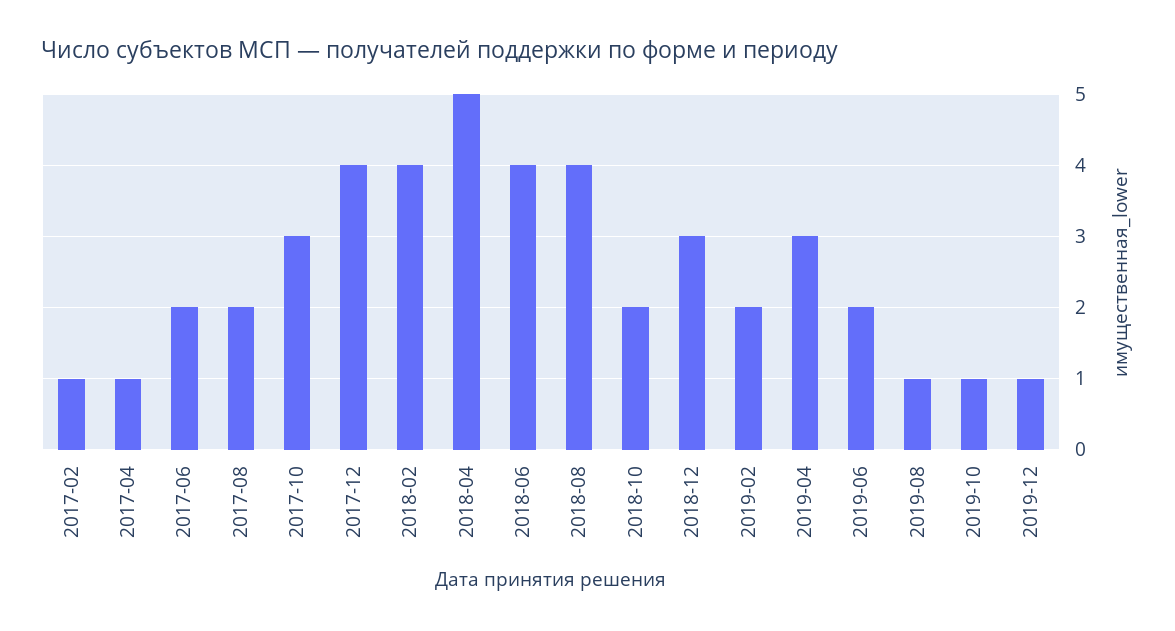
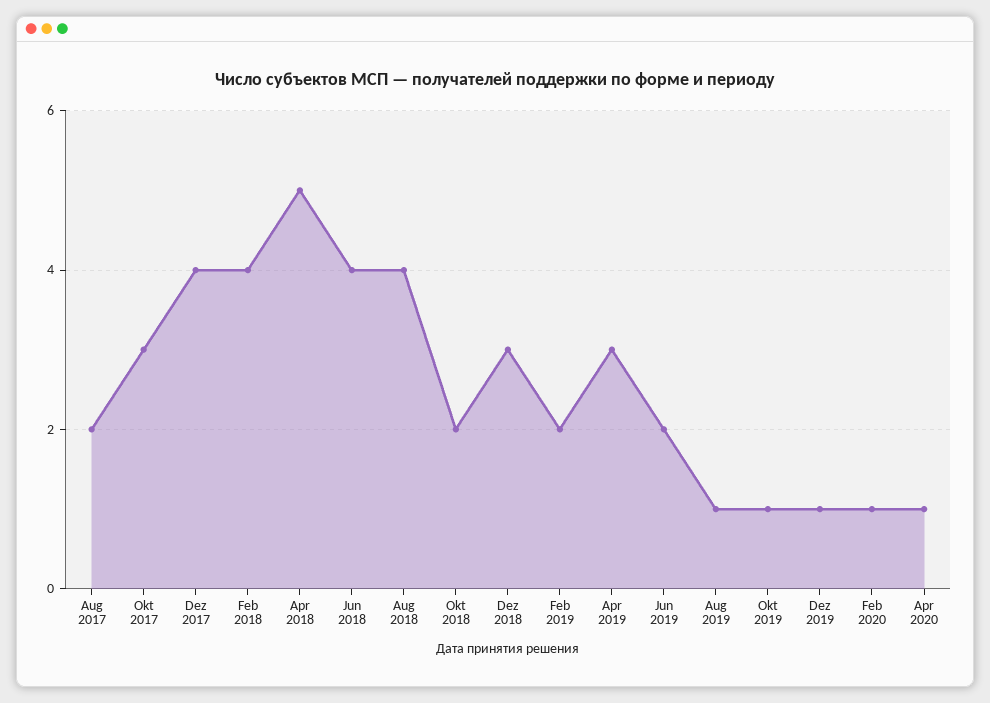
2017-02: 1 -> none
2017-04: 1 -> none
2017-06: 2 -> none
Feb 2020: none -> 1
Apr 2020: none -> 1

